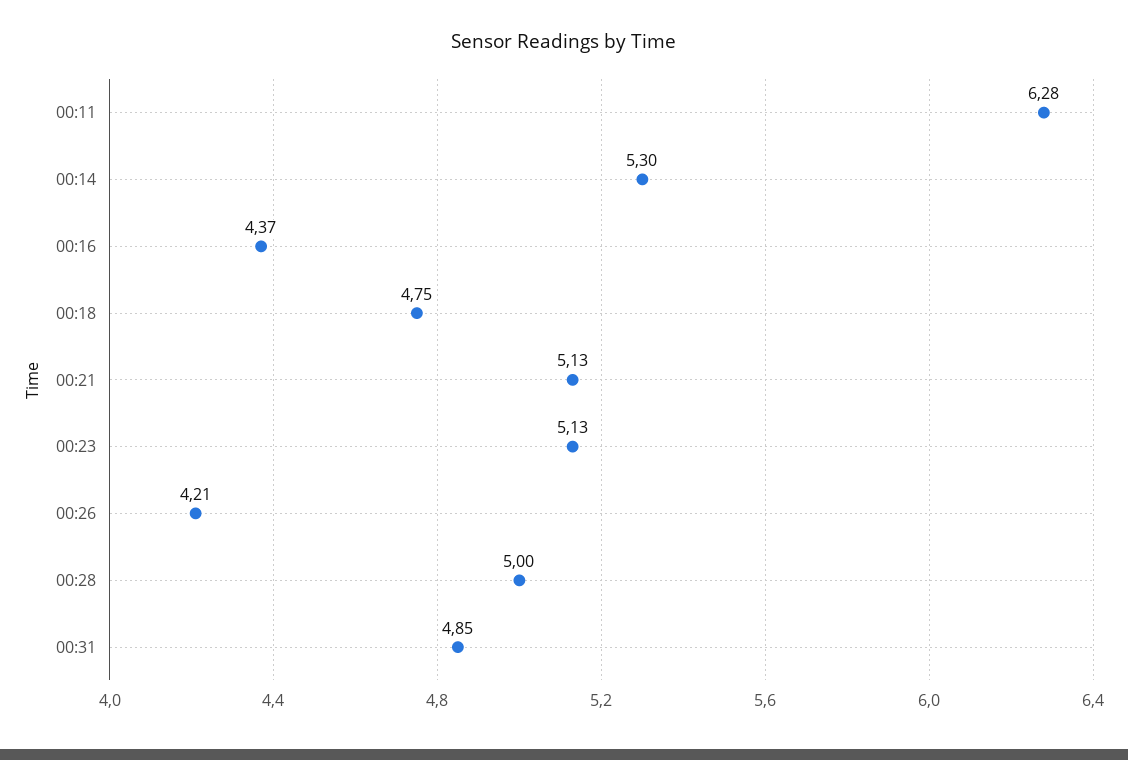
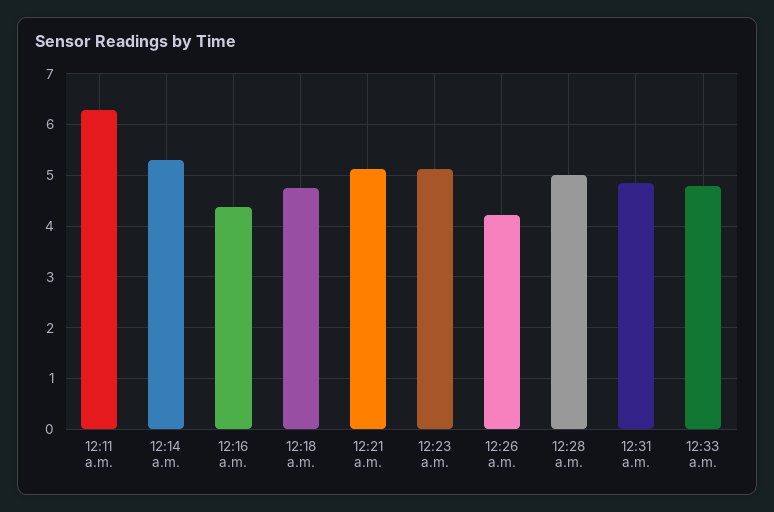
12:33 a.m.: none -> 4.8

